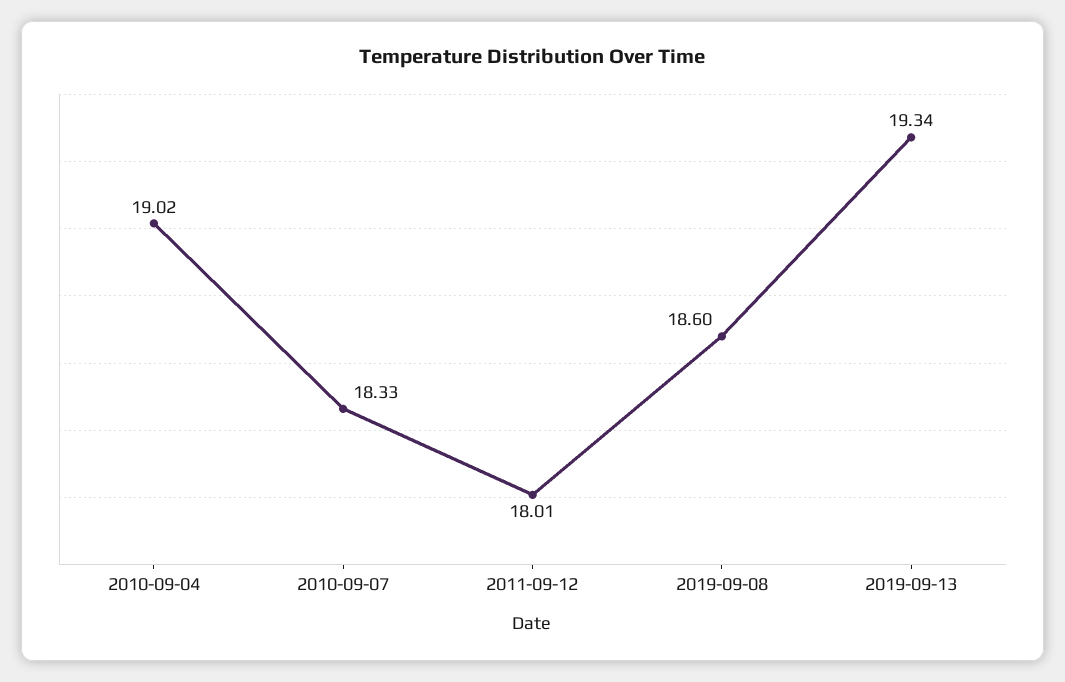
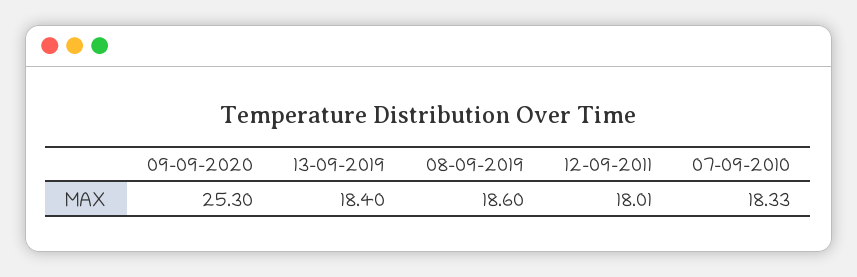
2010-09-04: 19.02 -> none
2019-09-13: 19.34 -> 18.4
09-09-2020: none -> 25.3

